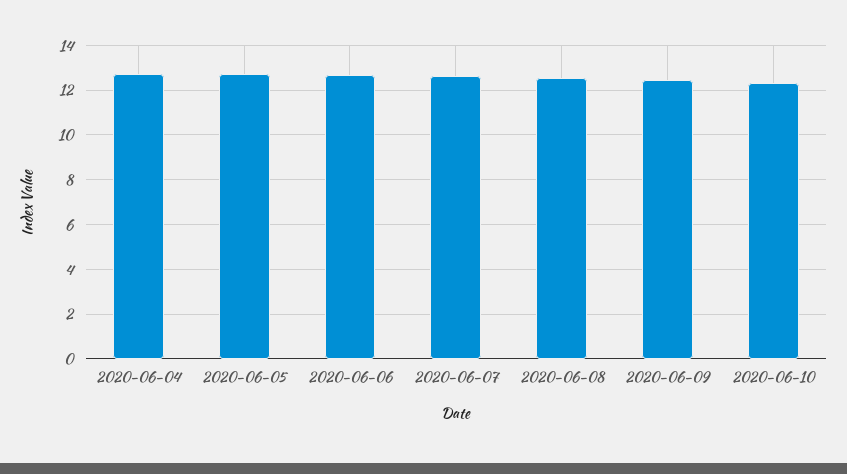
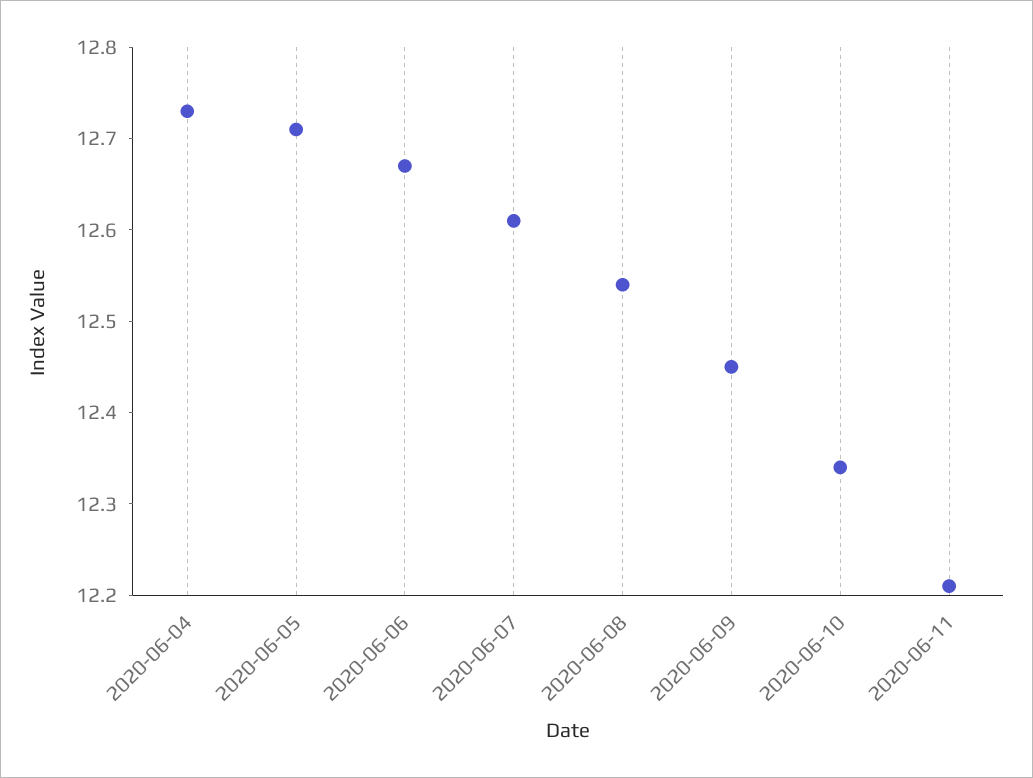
2020-06-11: none -> 12.21

